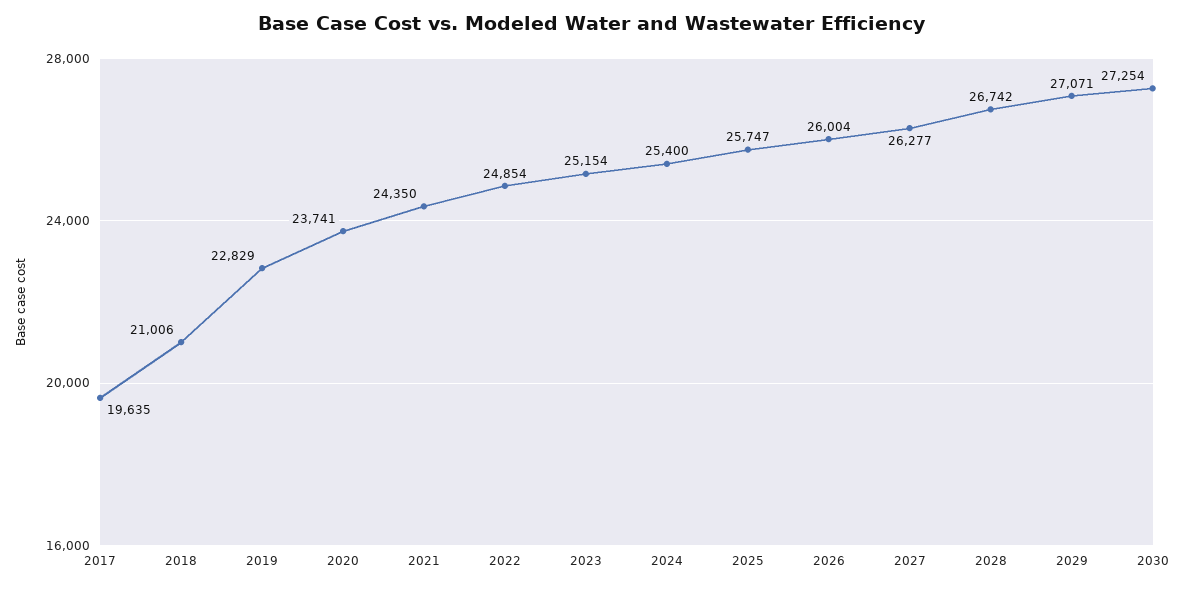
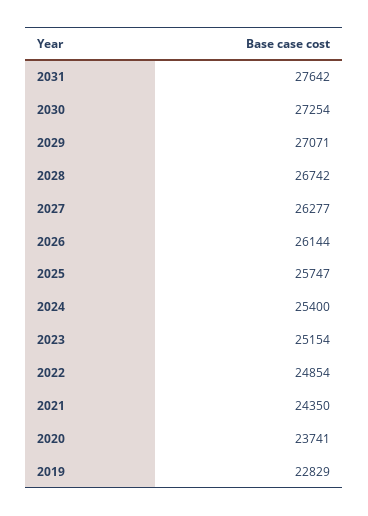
2017: 19635 -> none
2018: 21006 -> none
2026: 26004 -> 26144
2031: none -> 27642

